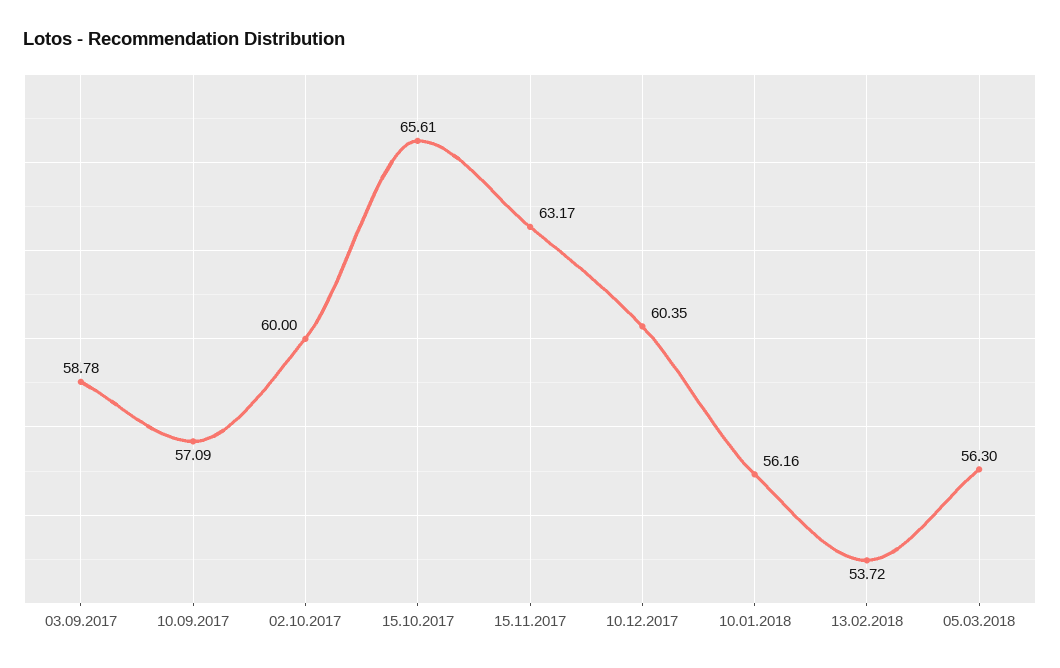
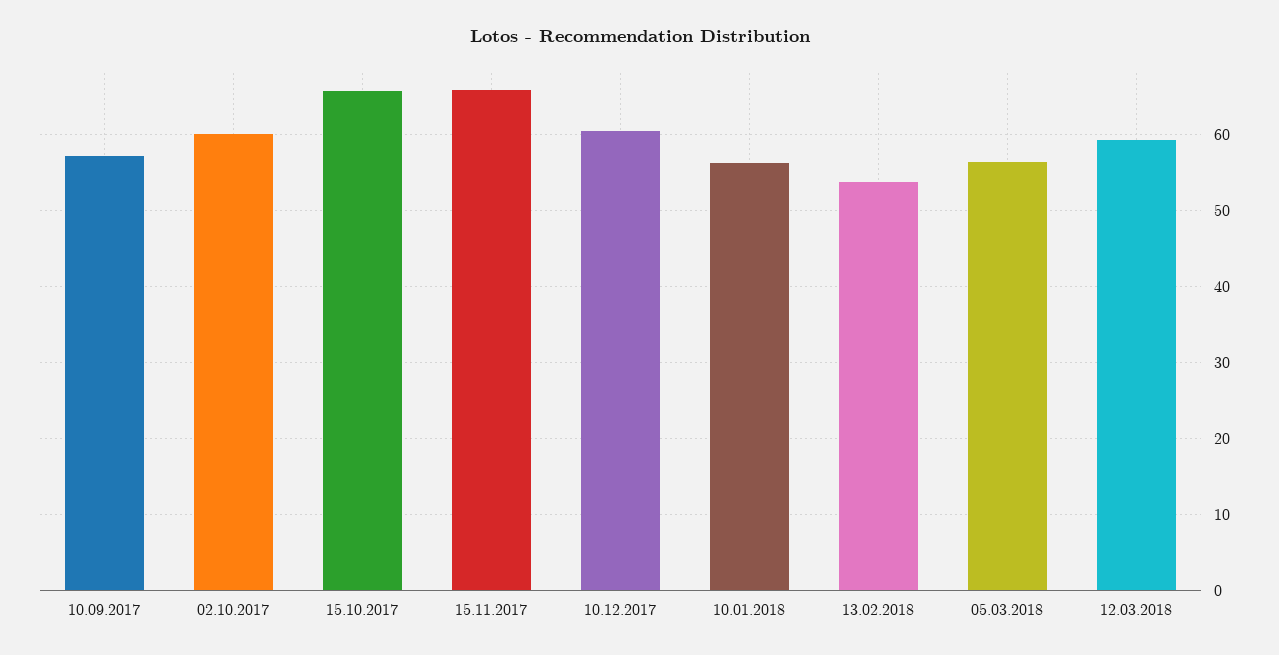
03.09.2017: 58.78 -> none
15.11.2017: 63.17 -> 66
12.03.2018: none -> 59

